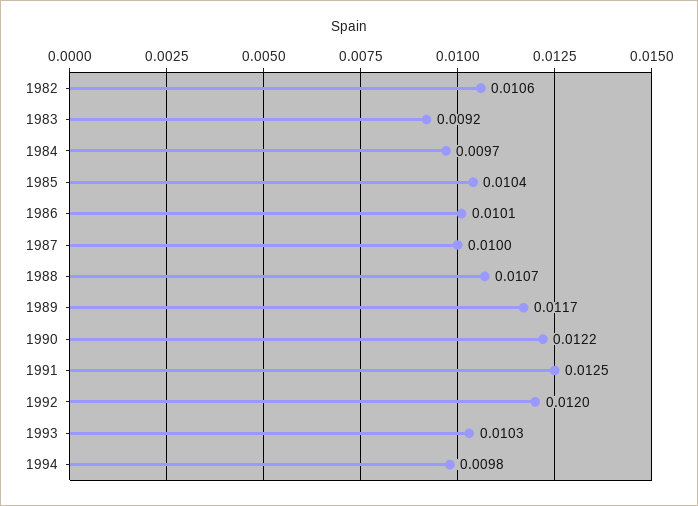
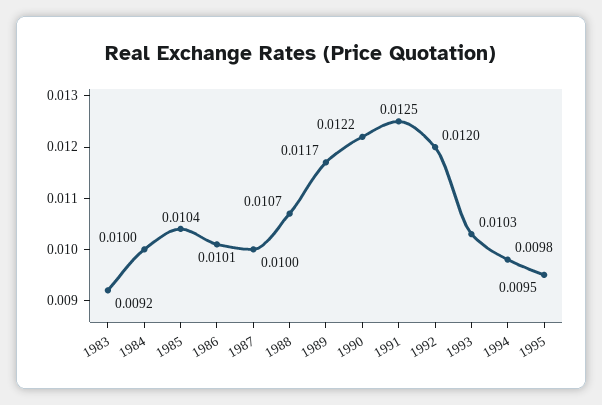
1982: 0.0106 -> none
1984: 0.0097 -> 0.01
1995: none -> 0.0095

